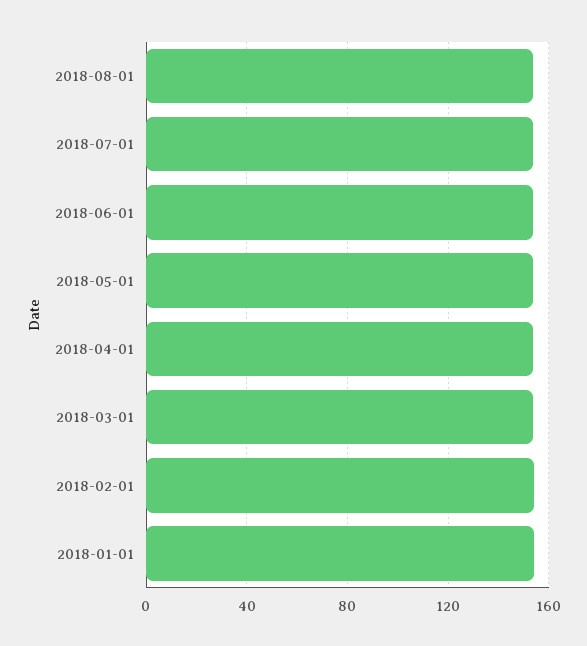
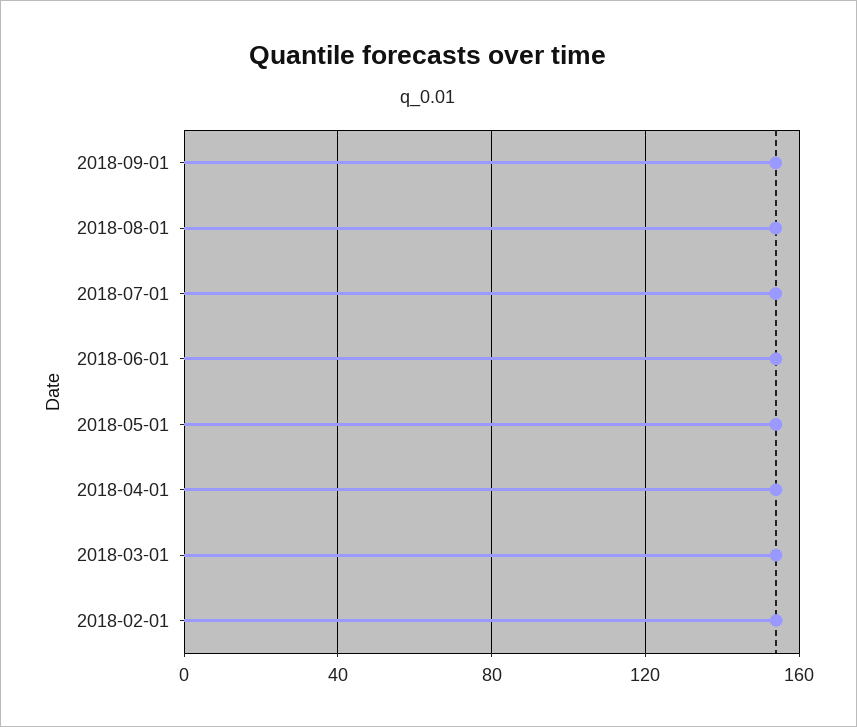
2018-01-01: 155 -> none
2018-09-01: none -> 155

